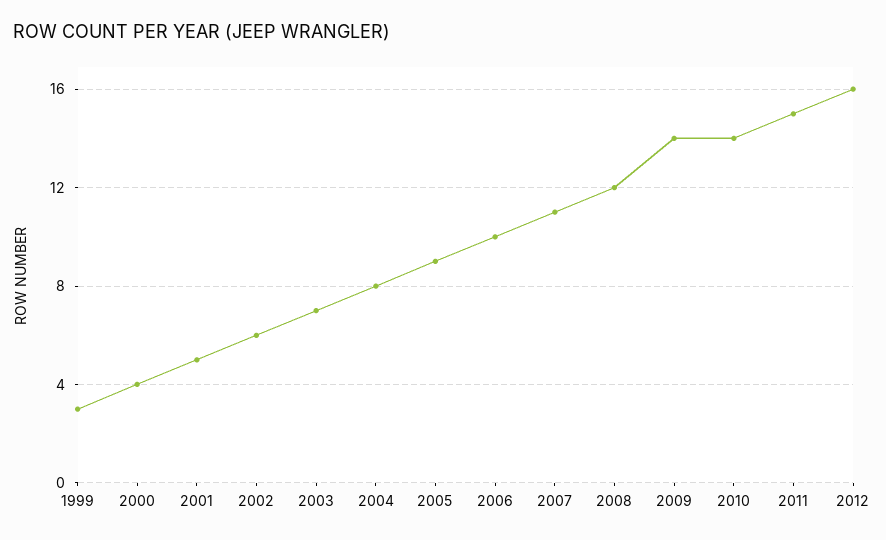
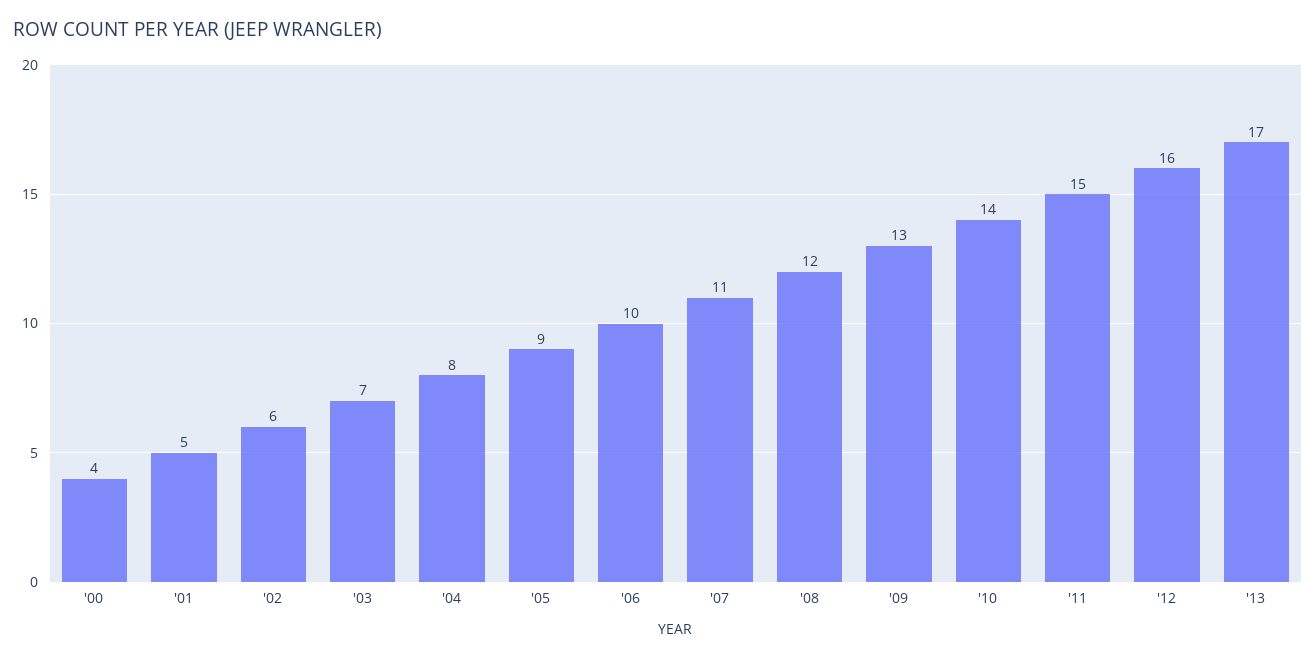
1999: 3 -> none
2009: 14 -> 13
'13: none -> 17

